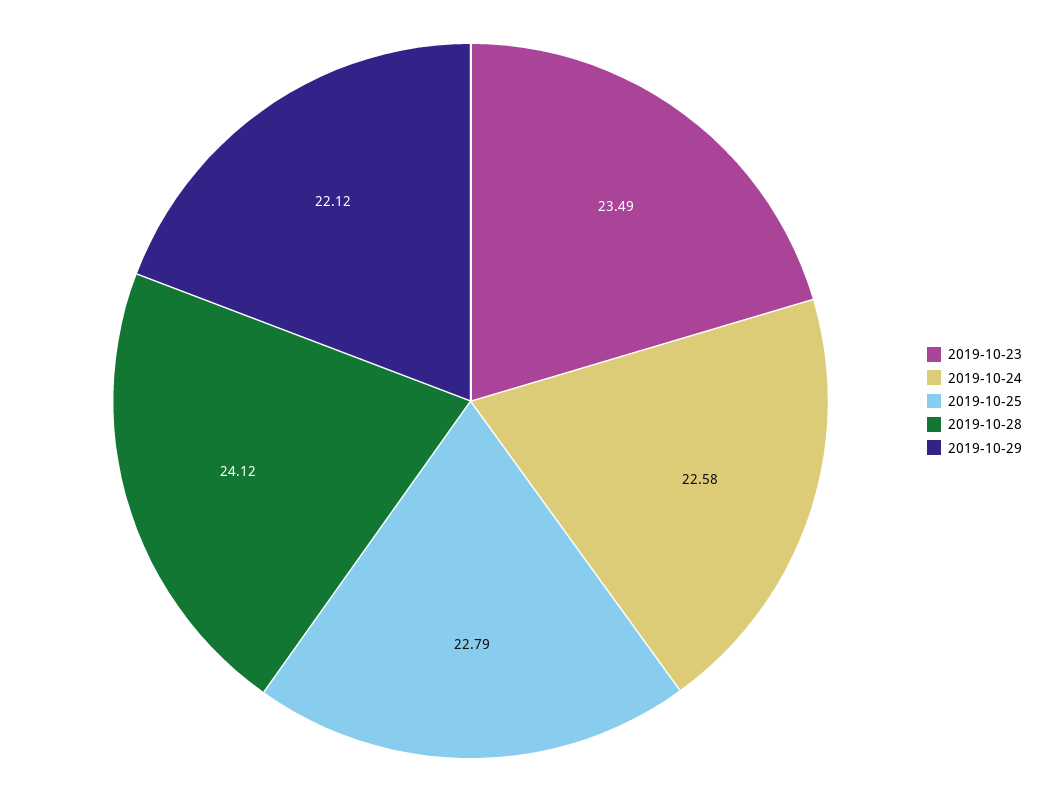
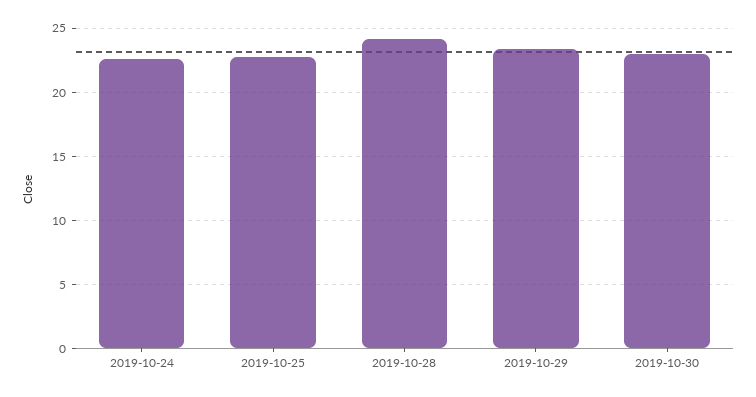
2019-10-23: 23.49 -> none
2019-10-29: 22.12 -> 23.5
2019-10-30: none -> 23

